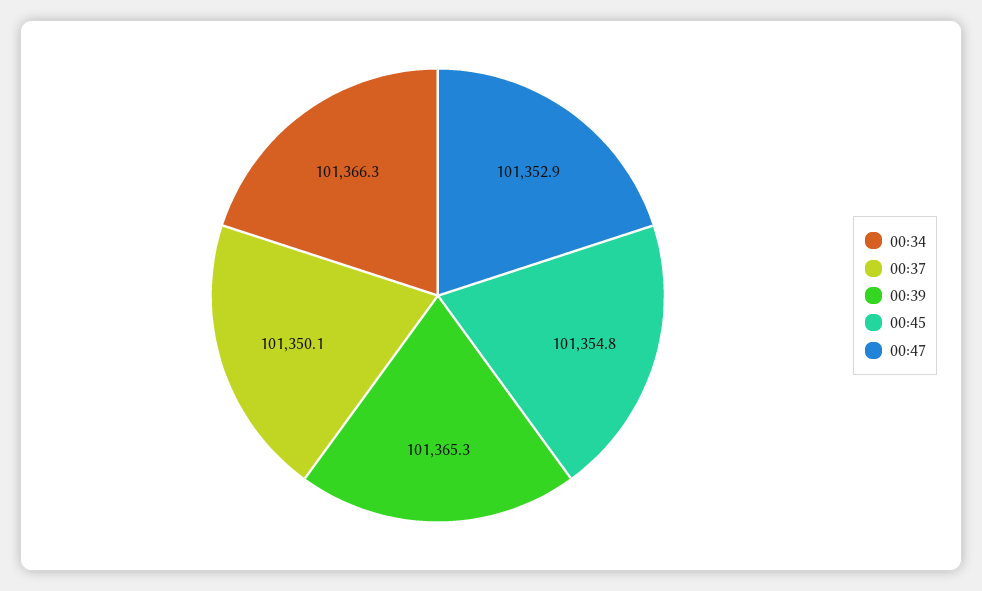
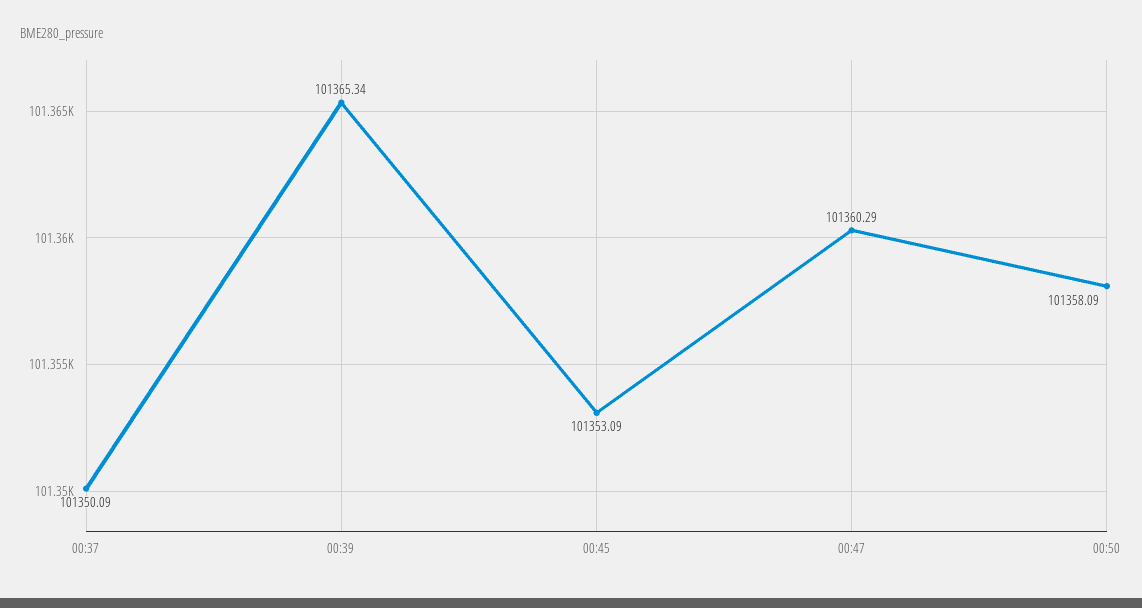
00:34: 101366.3 -> none
00:45: 101354.8 -> 101353.09
00:47: 101352.9 -> 101360.29
00:50: none -> 101358.09

